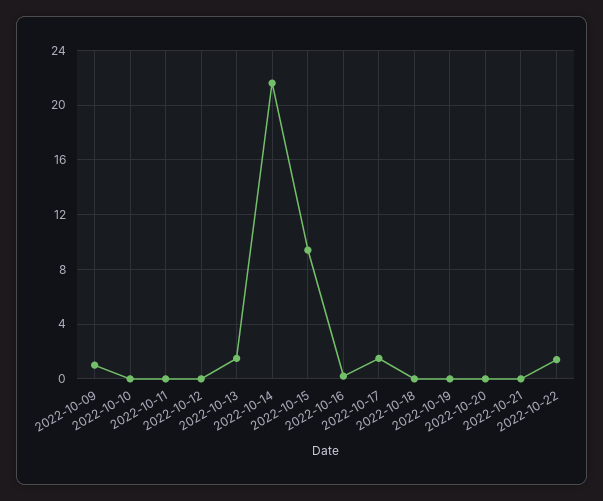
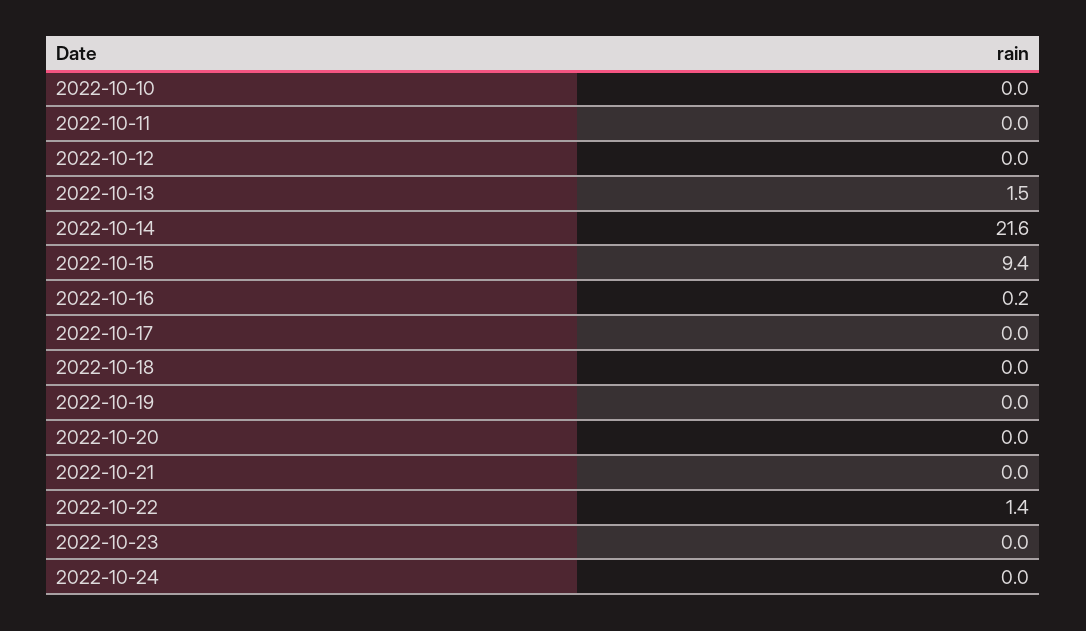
2022-10-09: 1 -> none
2022-10-17: 1.5 -> 0
2022-10-23: none -> 0
2022-10-24: none -> 0

